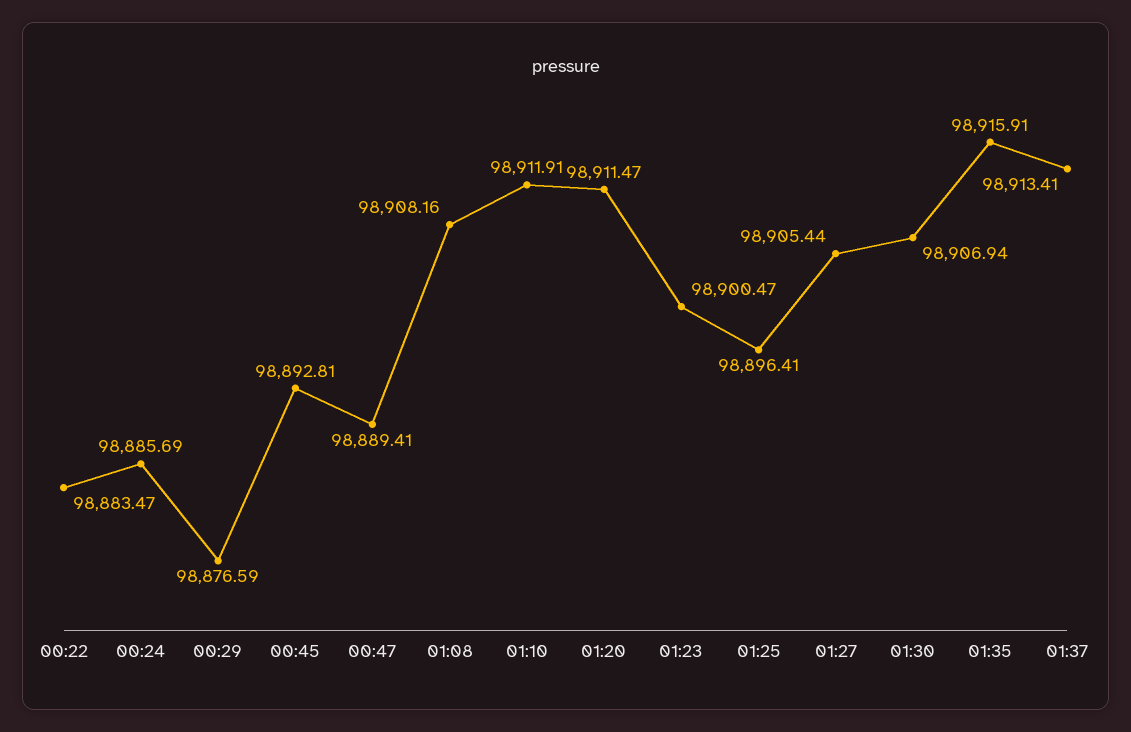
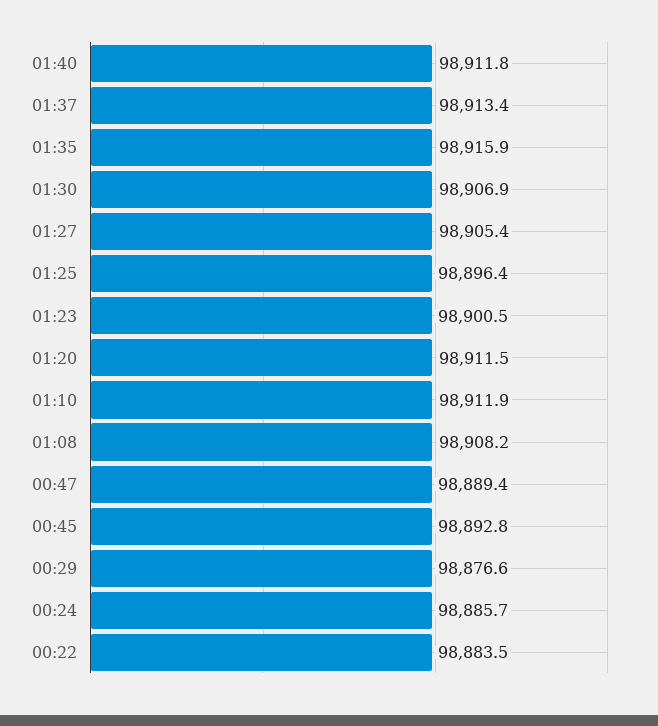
01:40: none -> 98911.8

